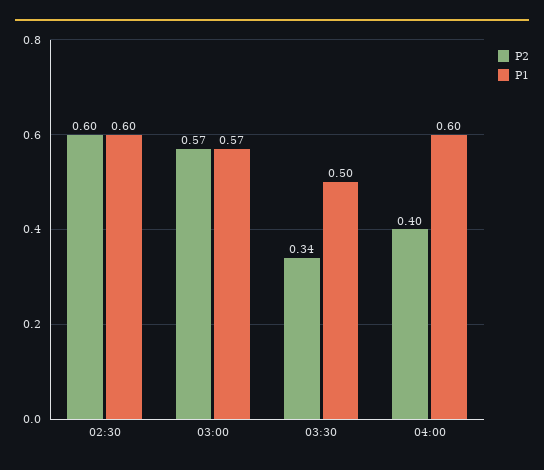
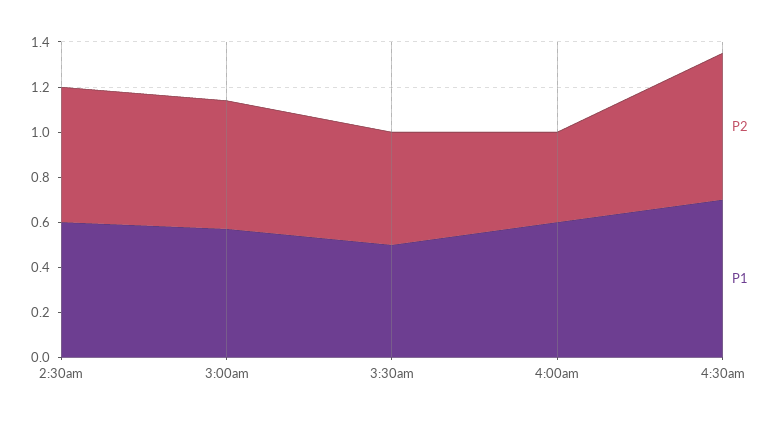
P2, 03:30: 0.34 -> 0.5
P2, 4:30am: none -> 0.65
P1, 4:30am: none -> 0.7

